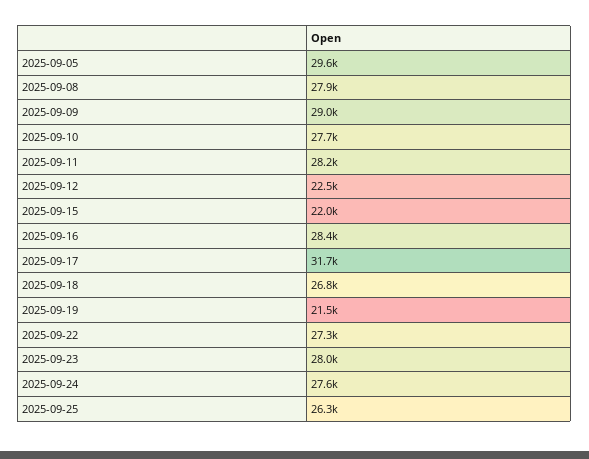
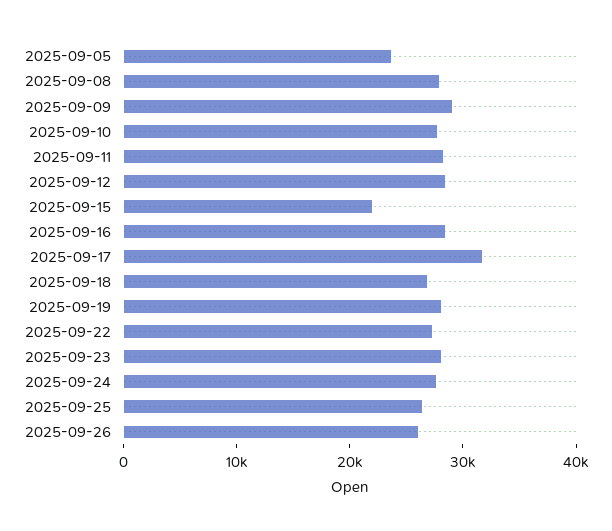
2025-09-05: 29600 -> 24000
2025-09-12: 22500 -> 28000
2025-09-19: 21500 -> 28000
2025-09-26: none -> 26000

